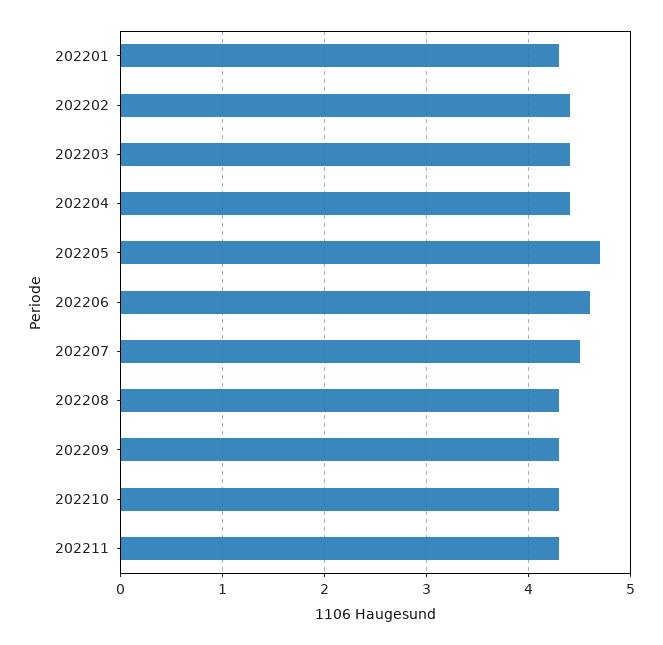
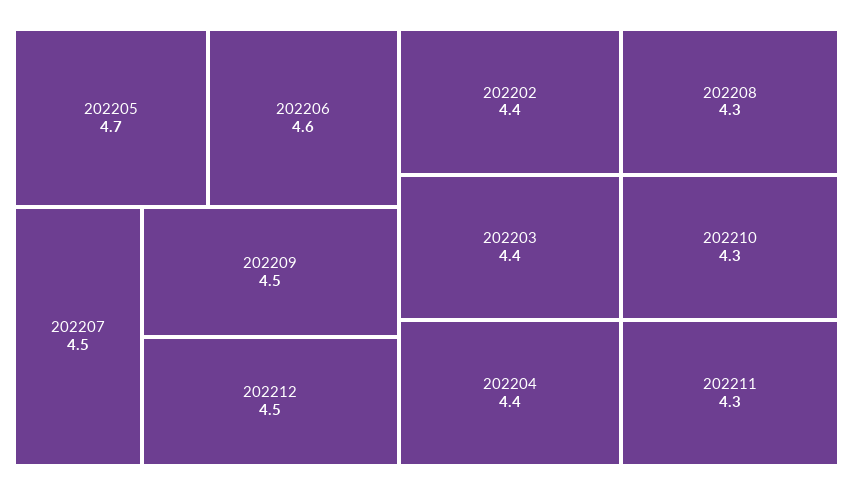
202201: 4.3 -> none
202209: 4.3 -> 4.5
202212: none -> 4.5

